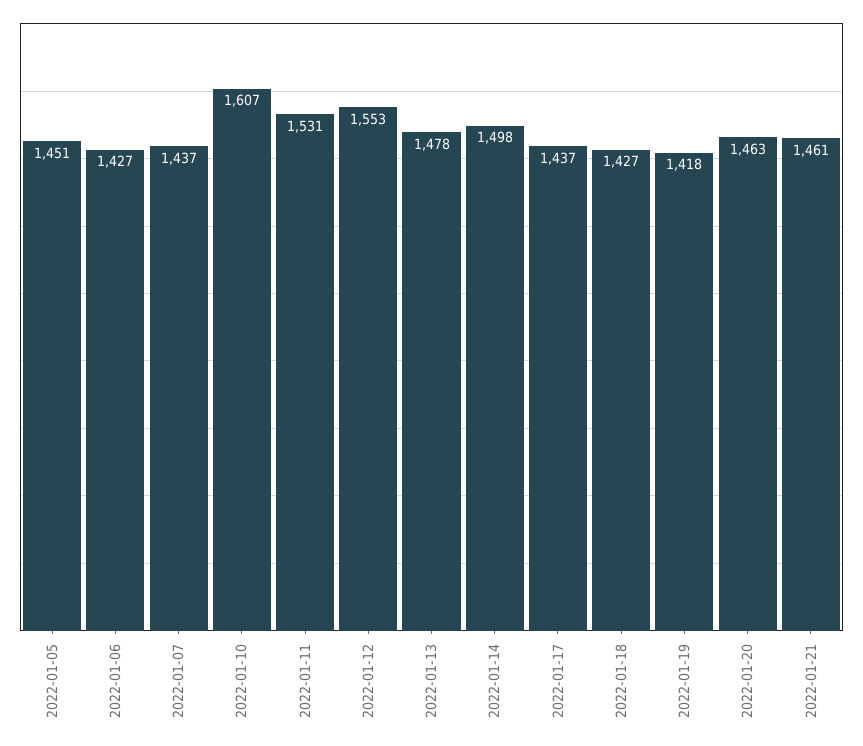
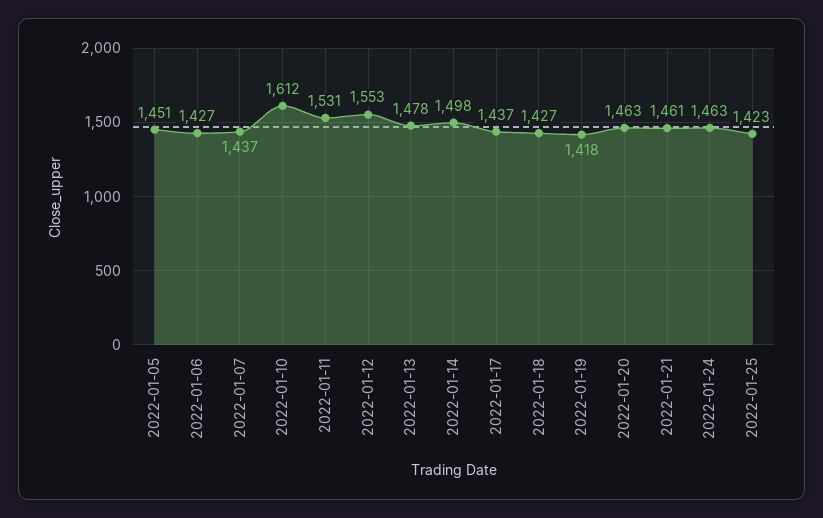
2022-01-10: 1607 -> 1612
2022-01-24: none -> 1463
2022-01-25: none -> 1423

